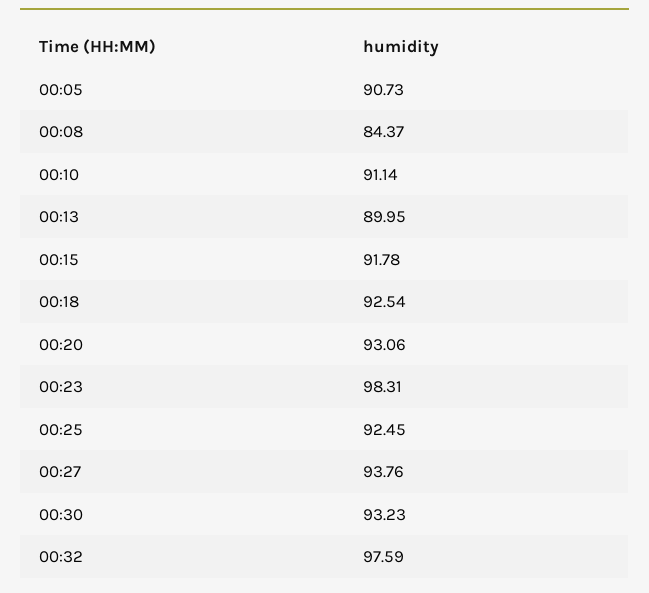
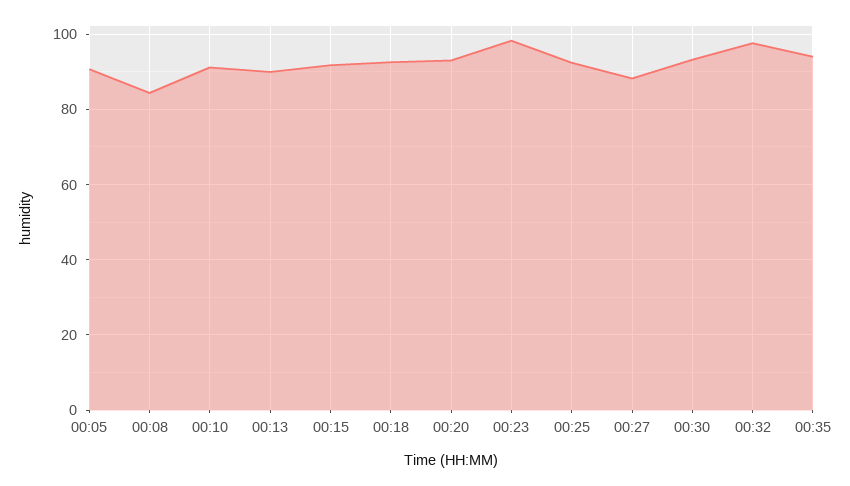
00:27: 93.76 -> 88
00:35: none -> 94

